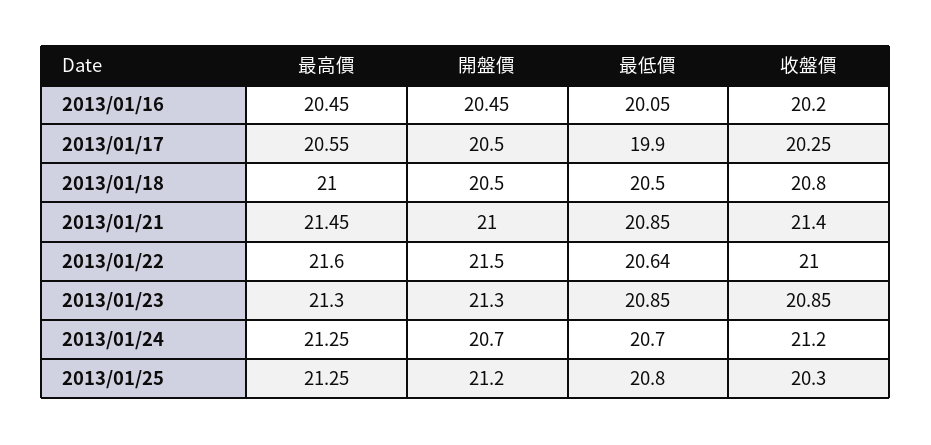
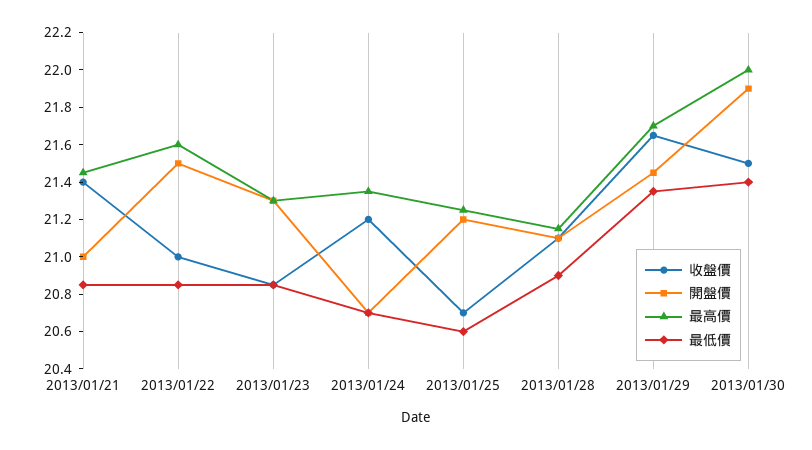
最高價, 2013/01/16: 20.45 -> none
開盤價, 2013/01/16: 20.45 -> none
最低價, 2013/01/16: 20.05 -> none
收盤價, 2013/01/16: 20.2 -> none
最高價, 2013/01/17: 20.55 -> none
開盤價, 2013/01/17: 20.5 -> none
最低價, 2013/01/17: 19.9 -> none
收盤價, 2013/01/17: 20.25 -> none
最高價, 2013/01/18: 21 -> none
開盤價, 2013/01/18: 20.5 -> none
最低價, 2013/01/18: 20.5 -> none
收盤價, 2013/01/18: 20.8 -> none
最低價, 2013/01/22: 20.64 -> 20.85
最高價, 2013/01/24: 21.25 -> 21.35
最低價, 2013/01/25: 20.8 -> 20.6
收盤價, 2013/01/25: 20.3 -> 20.7
收盤價, 2013/01/28: none -> 21.1
開盤價, 2013/01/28: none -> 21.1
最高價, 2013/01/28: none -> 21.15
最低價, 2013/01/28: none -> 20.9
收盤價, 2013/01/29: none -> 21.65
開盤價, 2013/01/29: none -> 21.45
最高價, 2013/01/29: none -> 21.7
最低價, 2013/01/29: none -> 21.35
收盤價, 2013/01/30: none -> 21.5
開盤價, 2013/01/30: none -> 21.9
最高價, 2013/01/30: none -> 22
最低價, 2013/01/30: none -> 21.4

